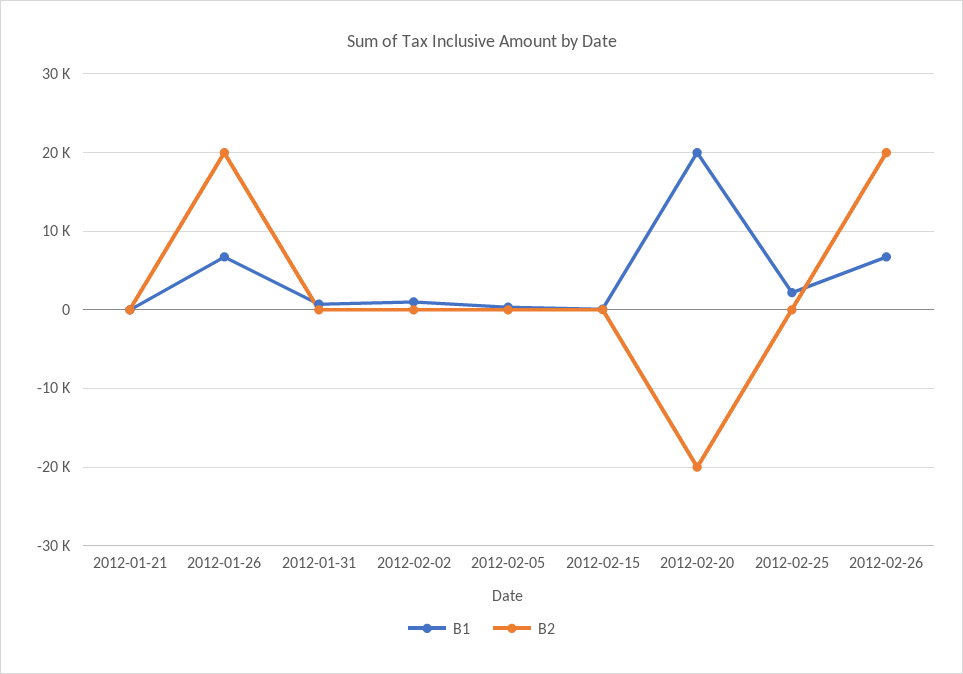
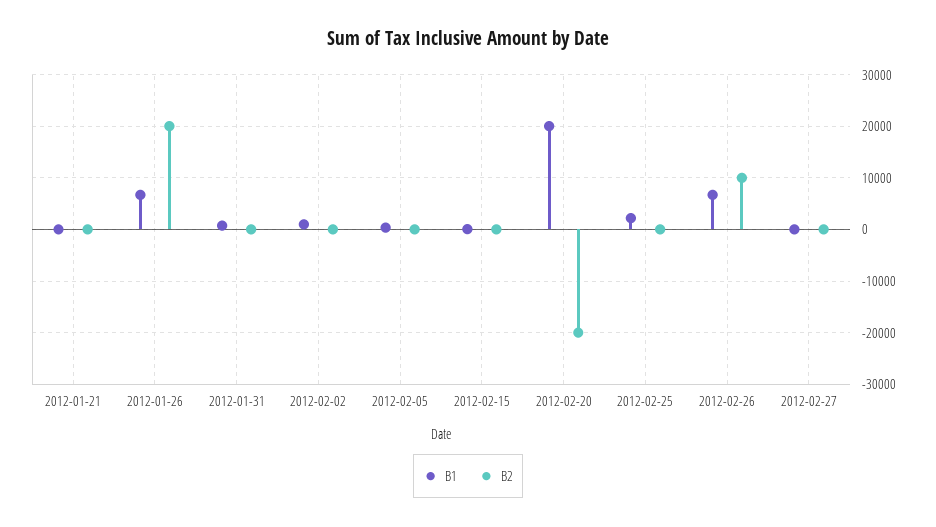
B2, 2012-02-26: 20000 -> 10000
B1, 2012-02-27: none -> 0
B2, 2012-02-27: none -> 0

